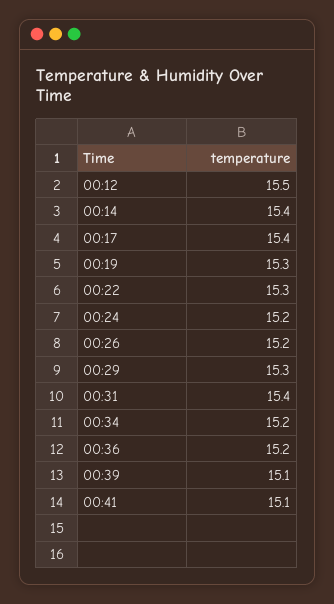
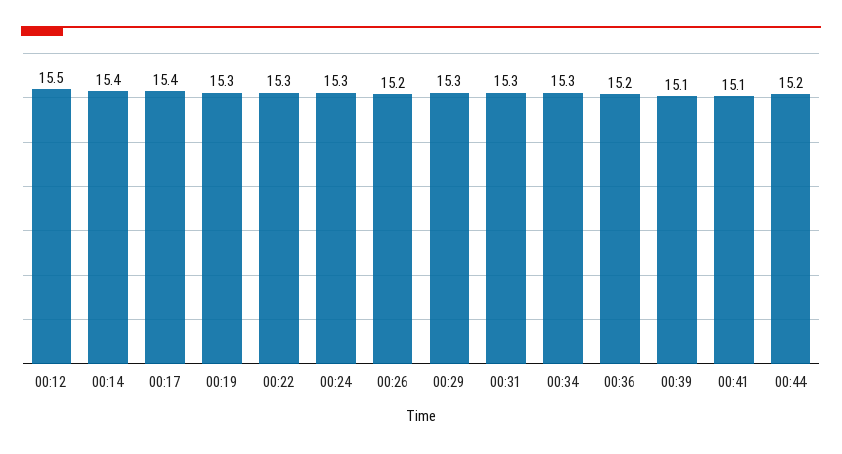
00:24: 15.2 -> 15.3
00:31: 15.4 -> 15.3
00:34: 15.2 -> 15.3
00:44: none -> 15.2

